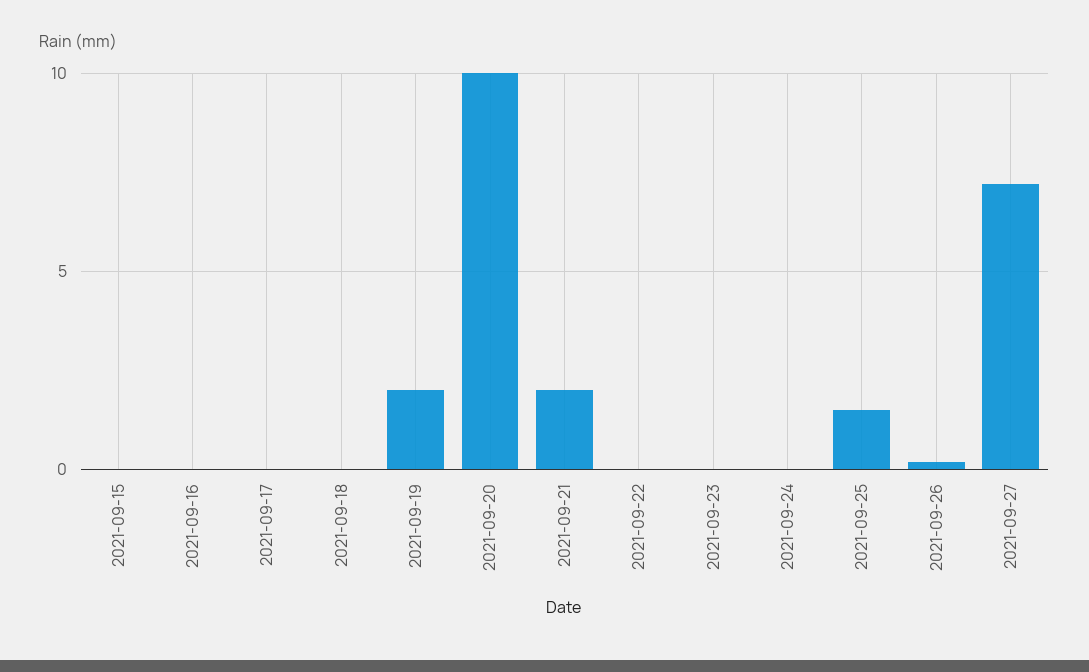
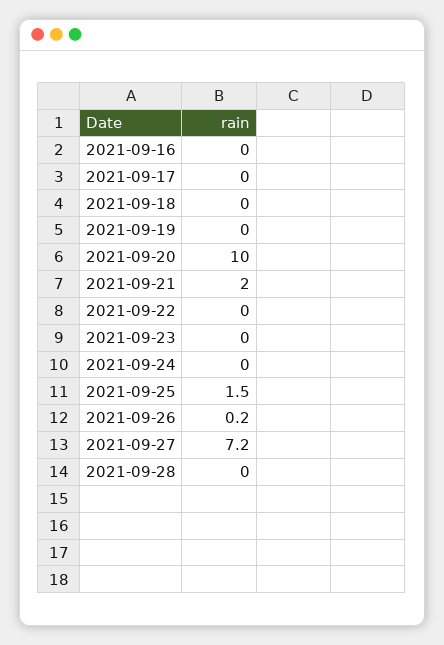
2021-09-15: 0 -> none
2021-09-19: 2 -> 0
2021-09-28: none -> 0

